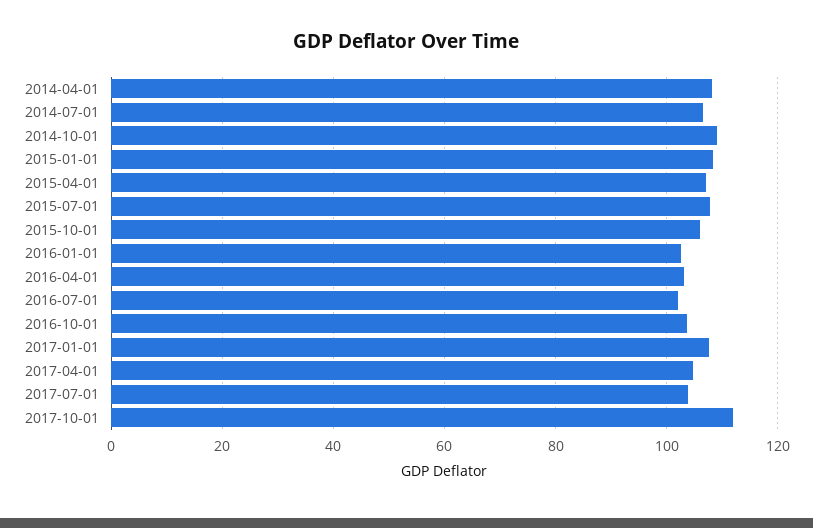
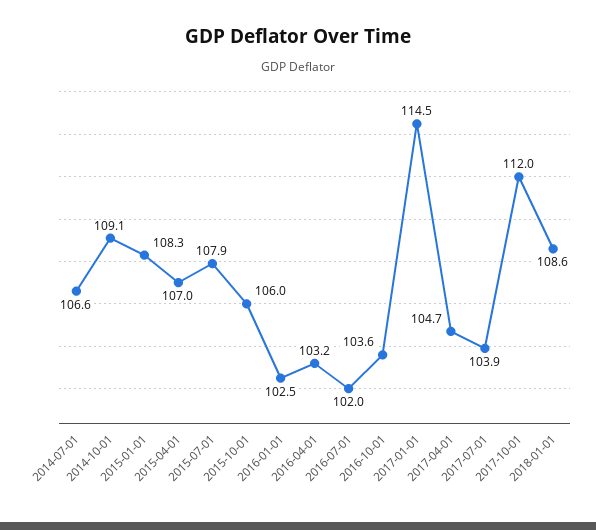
2014-04-01: 108 -> none
2017-01-01: 108 -> 114.5
2018-01-01: none -> 108.6

